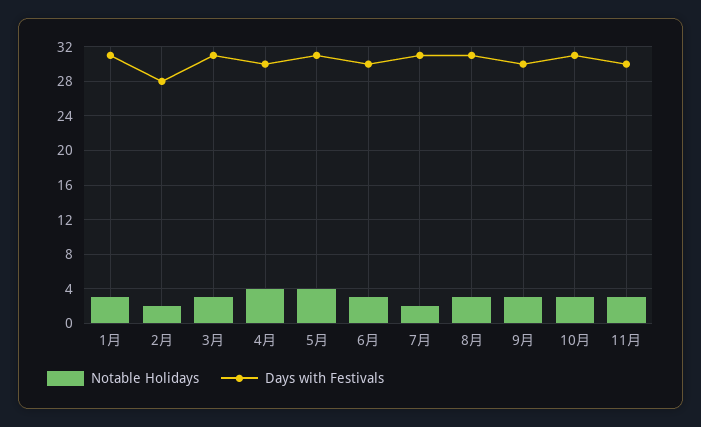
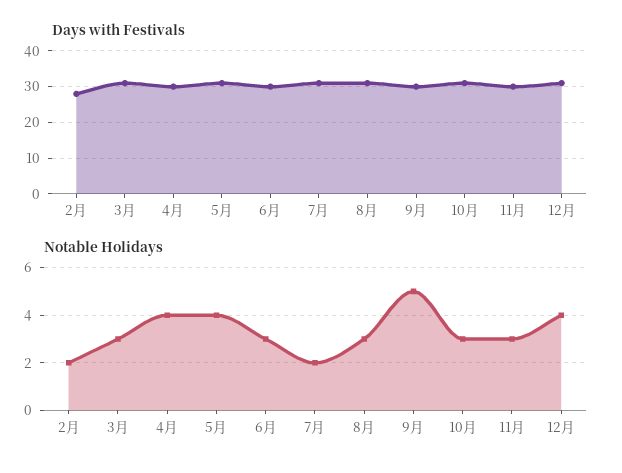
Notable Holidays, 1月: 3 -> none
Days with Festivals, 1月: 31 -> none
Notable Holidays, 9月: 3 -> 5
Days with Festivals, 12月: none -> 30
Notable Holidays, 12月: none -> 4

